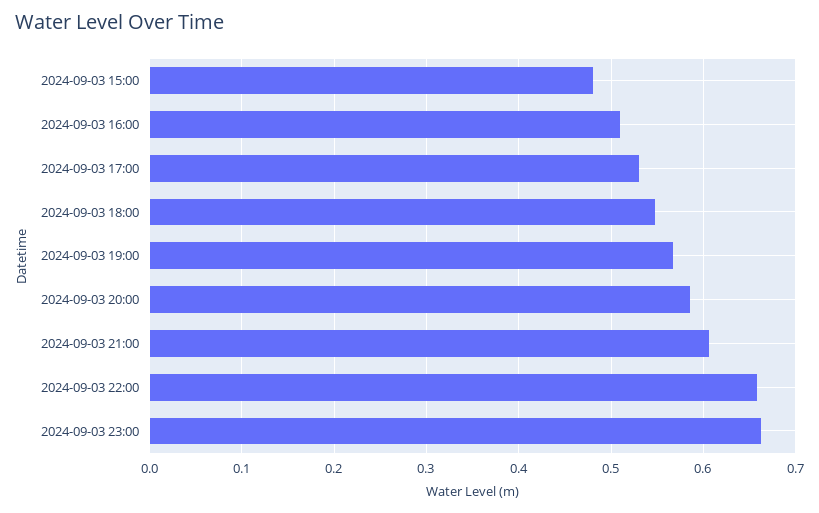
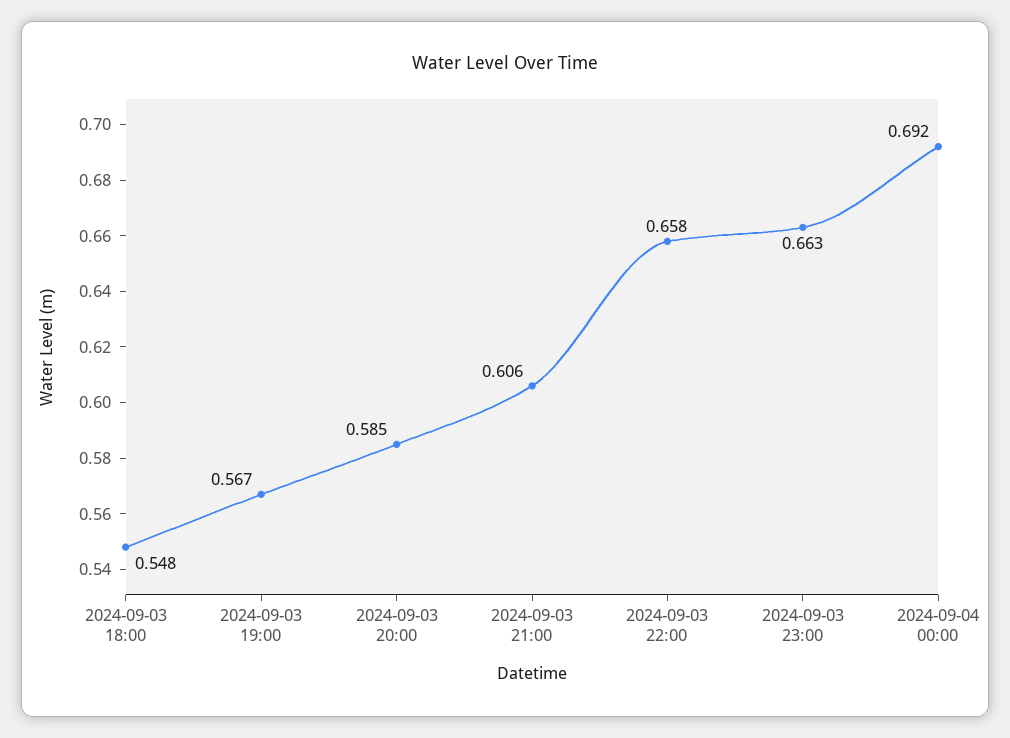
2024-09-03 15:00: 0.48 -> none
2024-09-03 16:00: 0.51 -> none
2024-09-03 17:00: 0.53 -> none
2024-09-04 00:00: none -> 0.692

